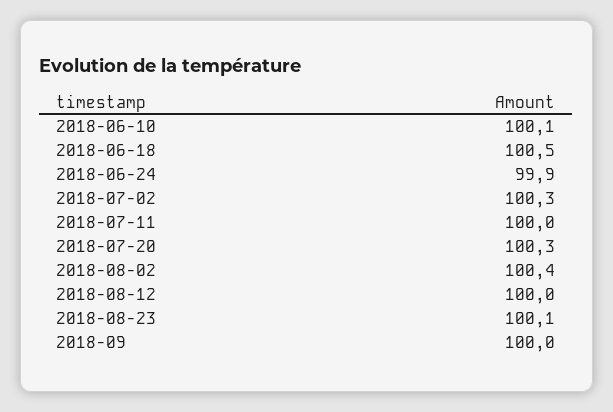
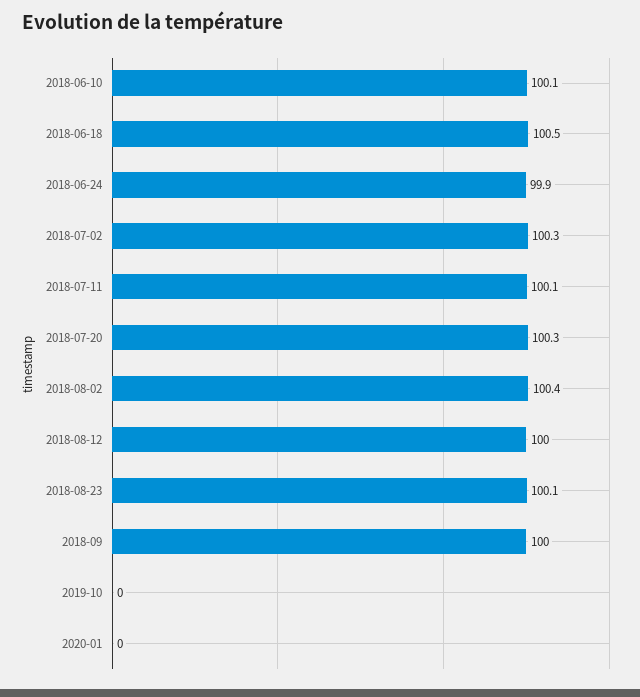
2018-07-11: 100 -> 100.1
2019-10: none -> 0
2020-01: none -> 0

